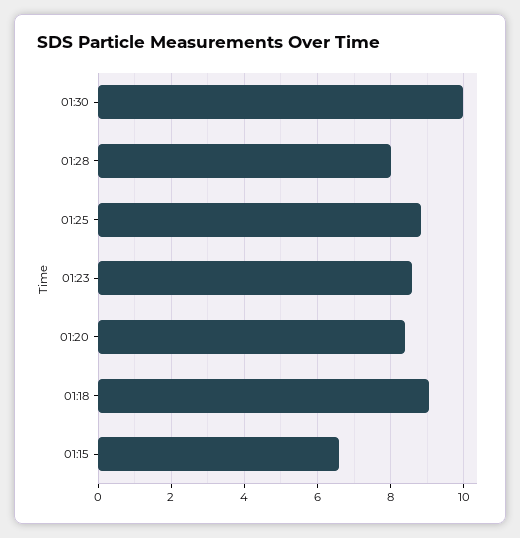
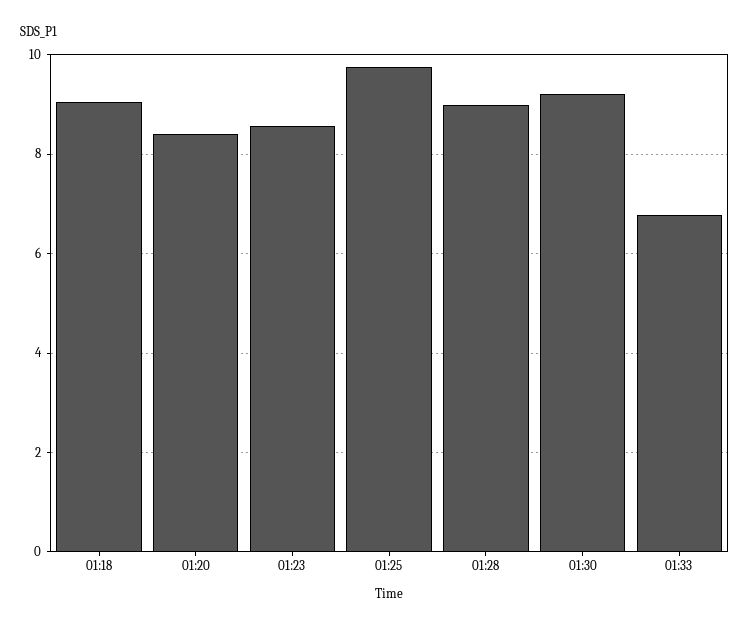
01:30: 10 -> 9.2
01:28: 8 -> 9
01:25: 8.8 -> 9.8
01:15: 6.6 -> none
01:33: none -> 6.8

